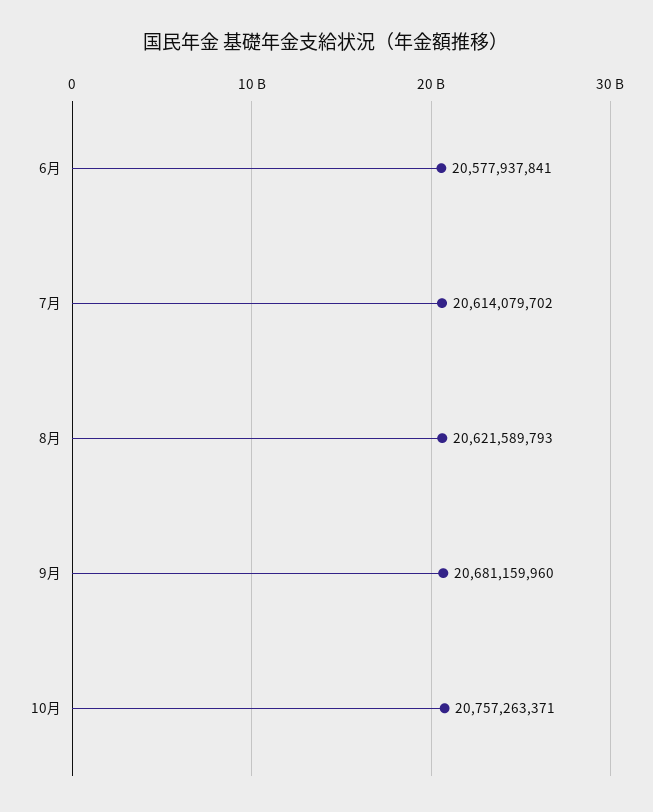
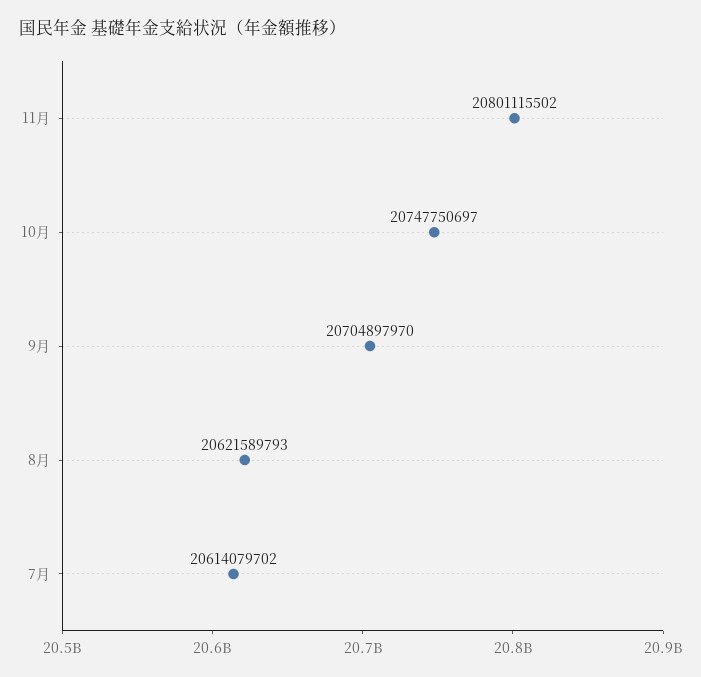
6月: 20577937841 -> none
9月: 20681159960 -> 20704897970
10月: 20757263371 -> 20747750697
11月: none -> 20801115502

